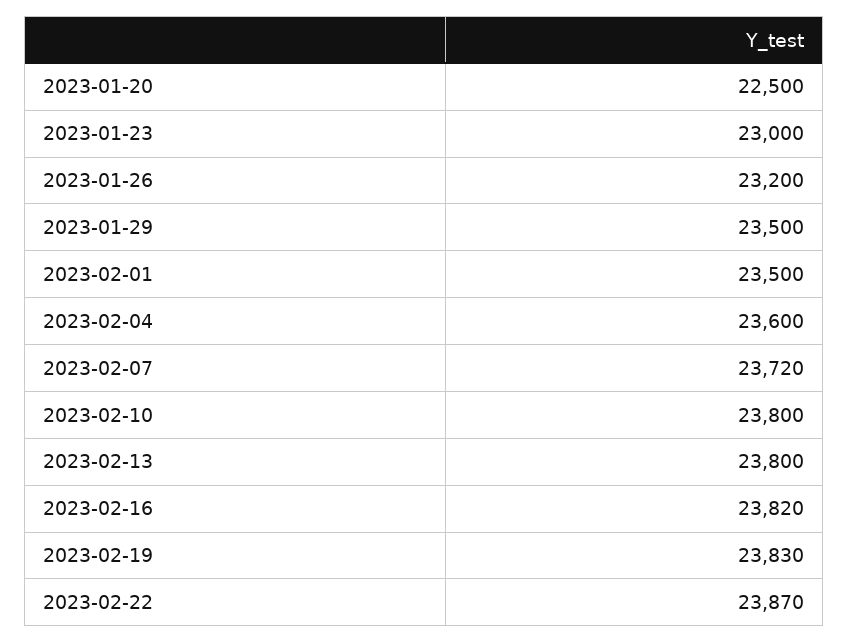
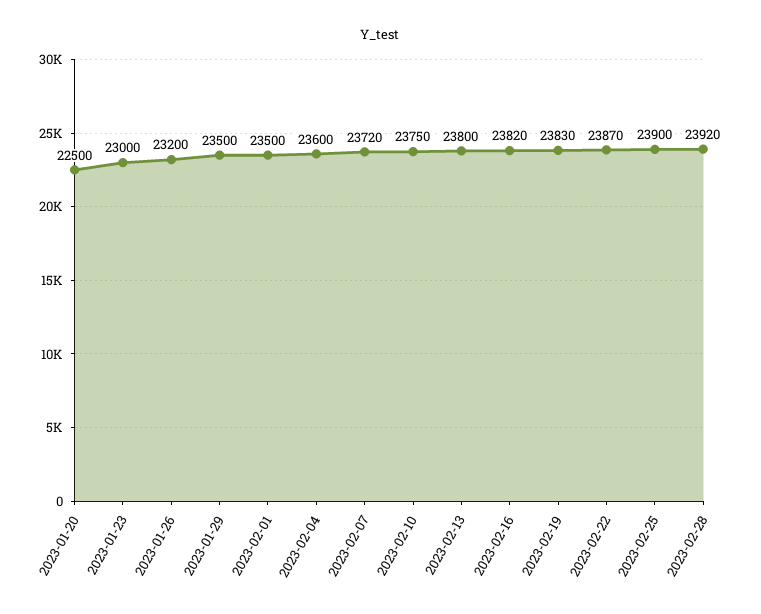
2023-02-10: 23800 -> 23750
2023-02-25: none -> 23900
2023-02-28: none -> 23920

